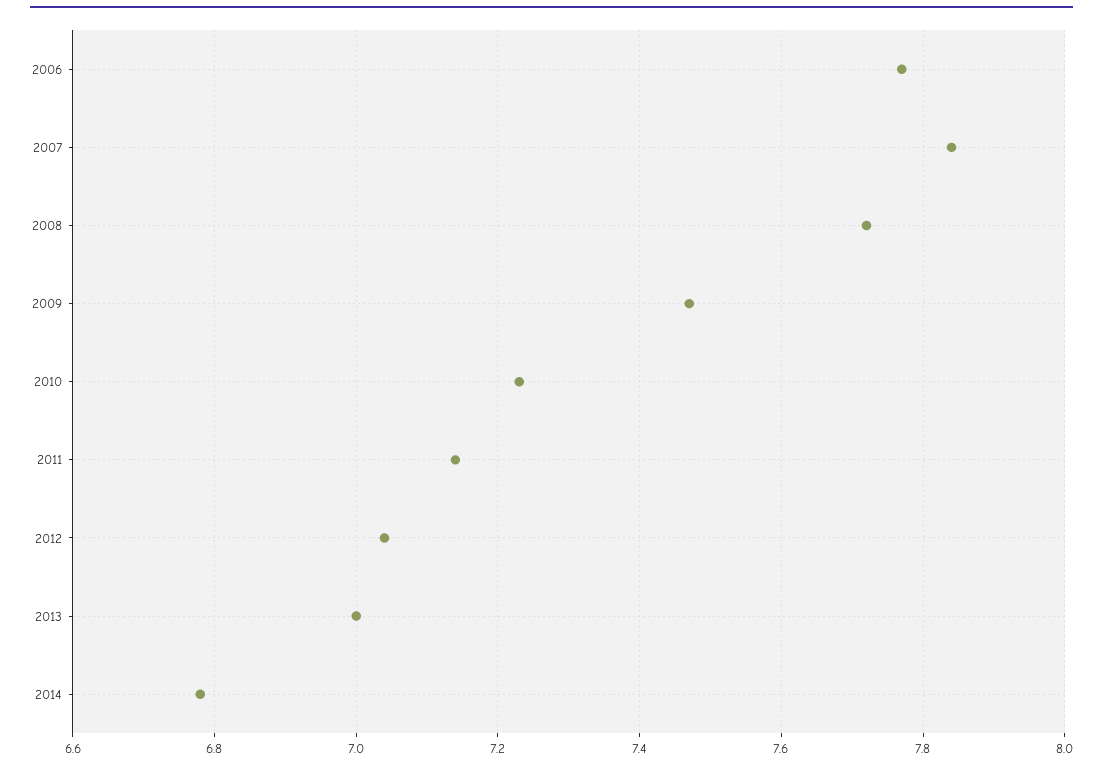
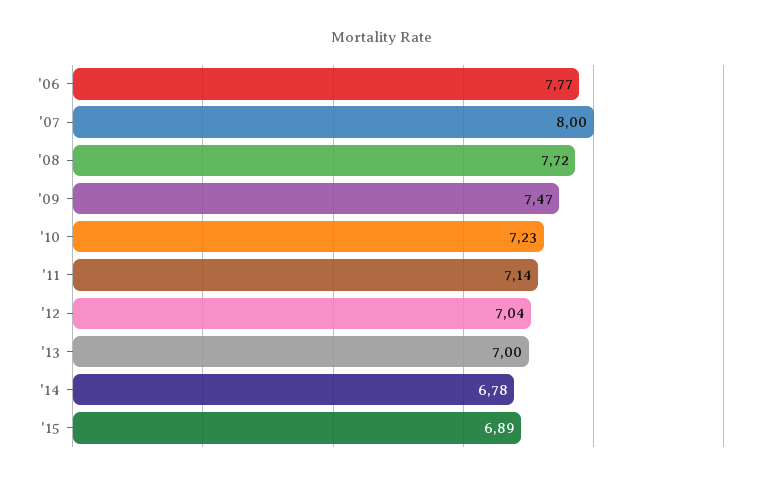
2007: 7.85 -> 8
'15: none -> 6.89

